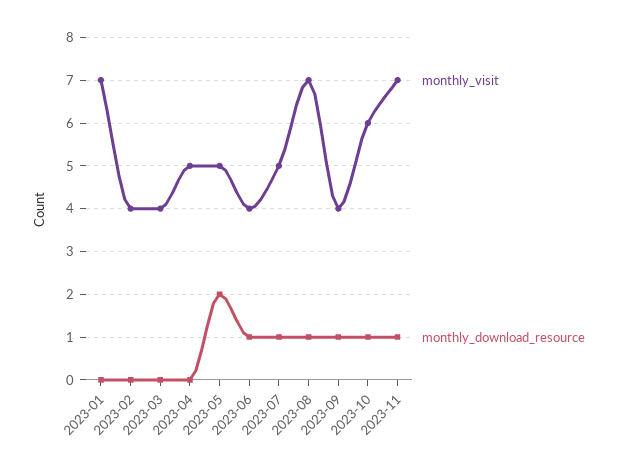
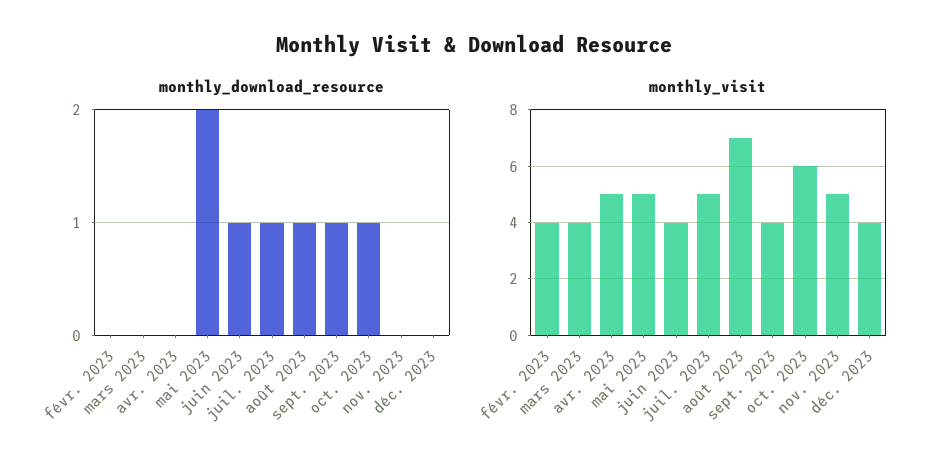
monthly_visit, 2023-01: 7 -> none
monthly_download_resource, 2023-01: 0 -> none
monthly_visit, 2023-11: 7 -> 5
monthly_download_resource, 2023-11: 1 -> 0
monthly_download_resource, déc. 2023: none -> 0
monthly_visit, déc. 2023: none -> 4

